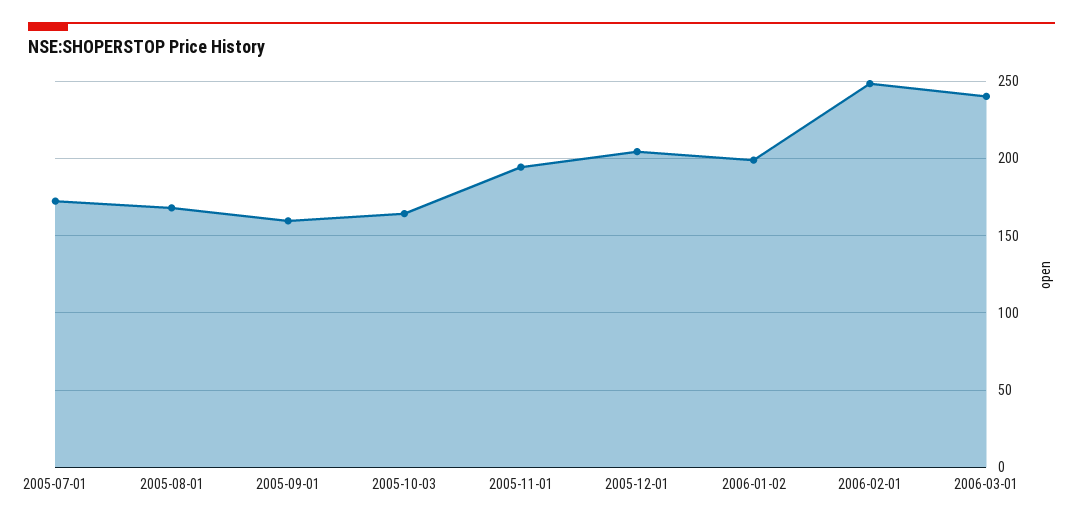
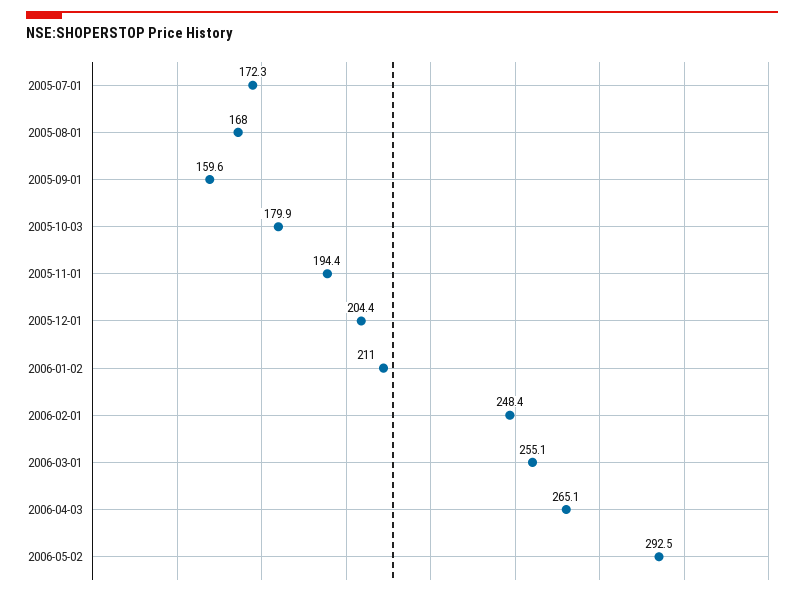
2005-10-03: 165 -> 179.9
2006-01-02: 200 -> 211
2006-03-01: 240 -> 255.1
2006-04-03: none -> 265.1
2006-05-02: none -> 292.5

